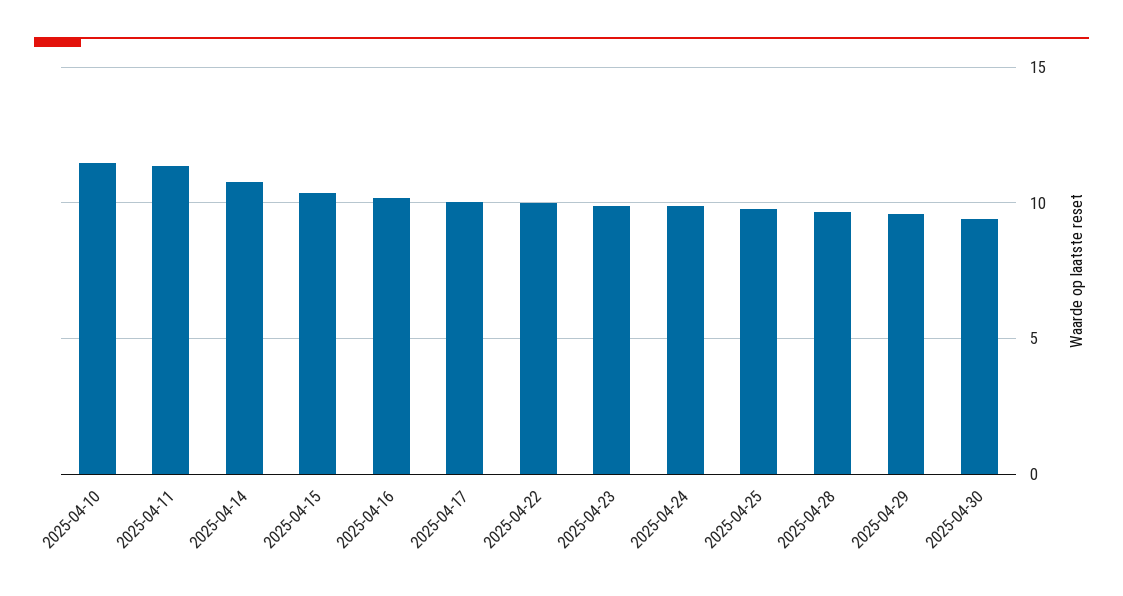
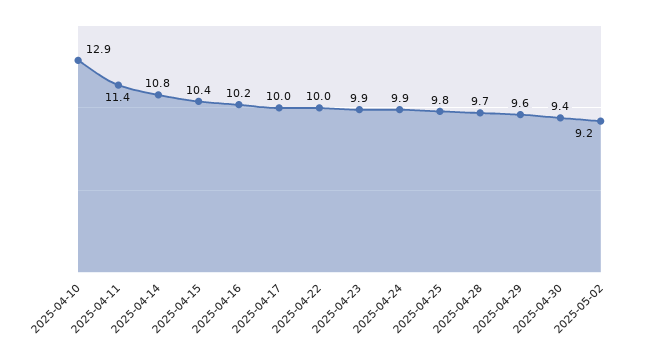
2025-04-10: 11.5 -> 12.9
2025-05-02: none -> 9.2

